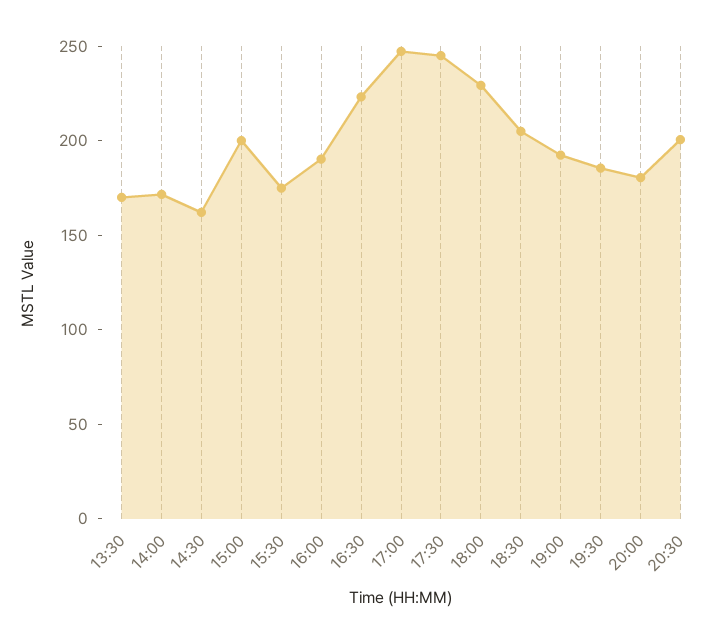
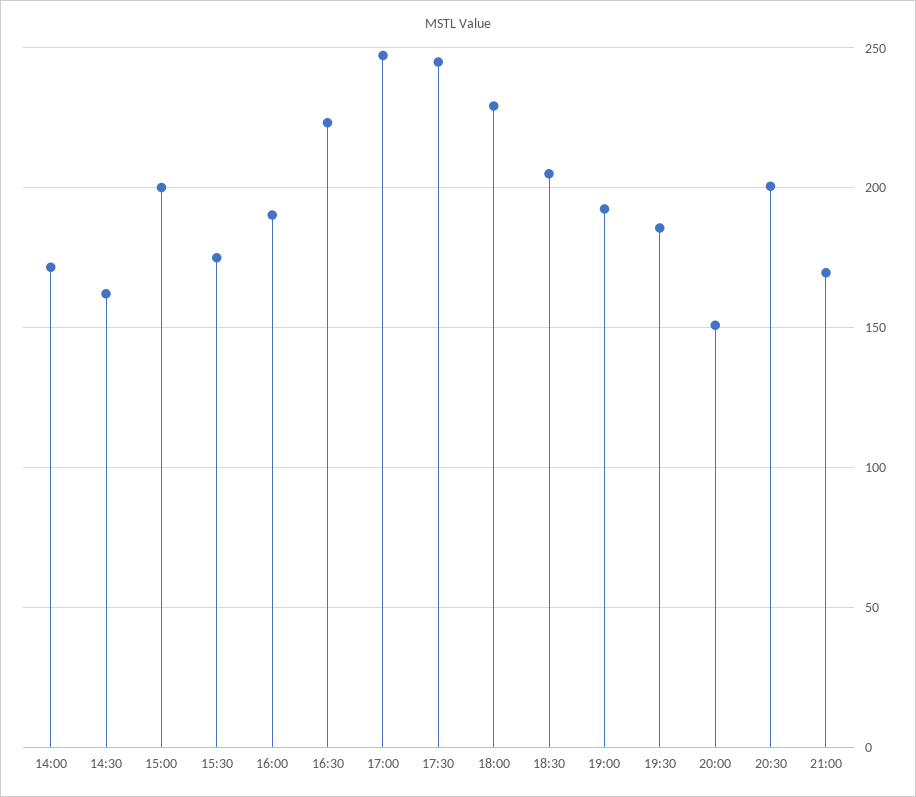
13:30: 170 -> none
20:00: 180 -> 150
21:00: none -> 170

